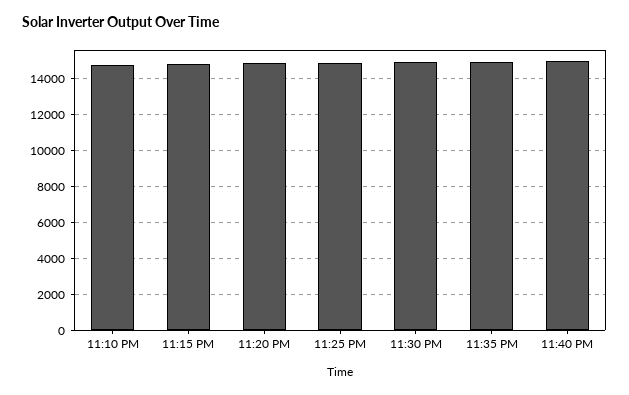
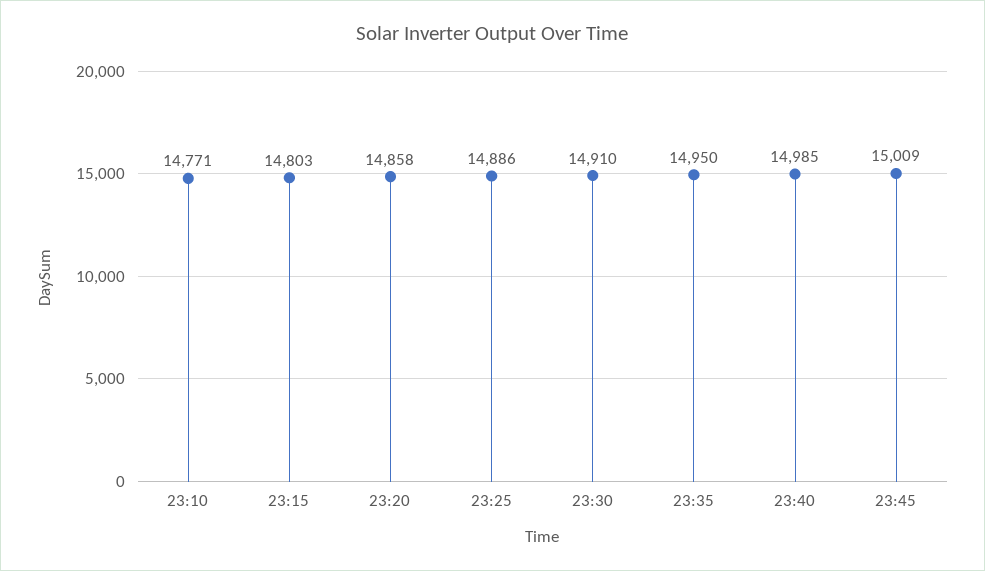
23:45: none -> 15009

